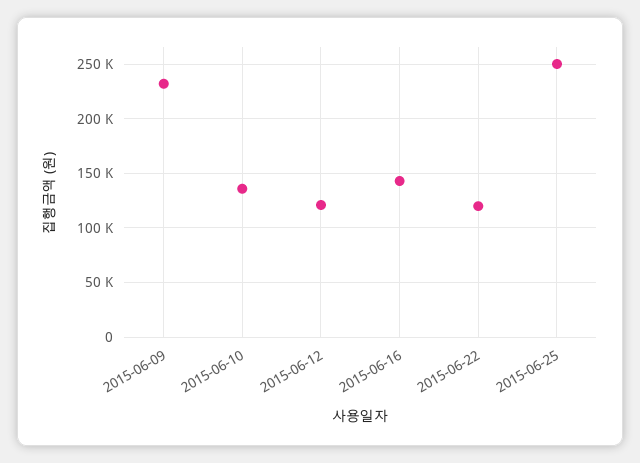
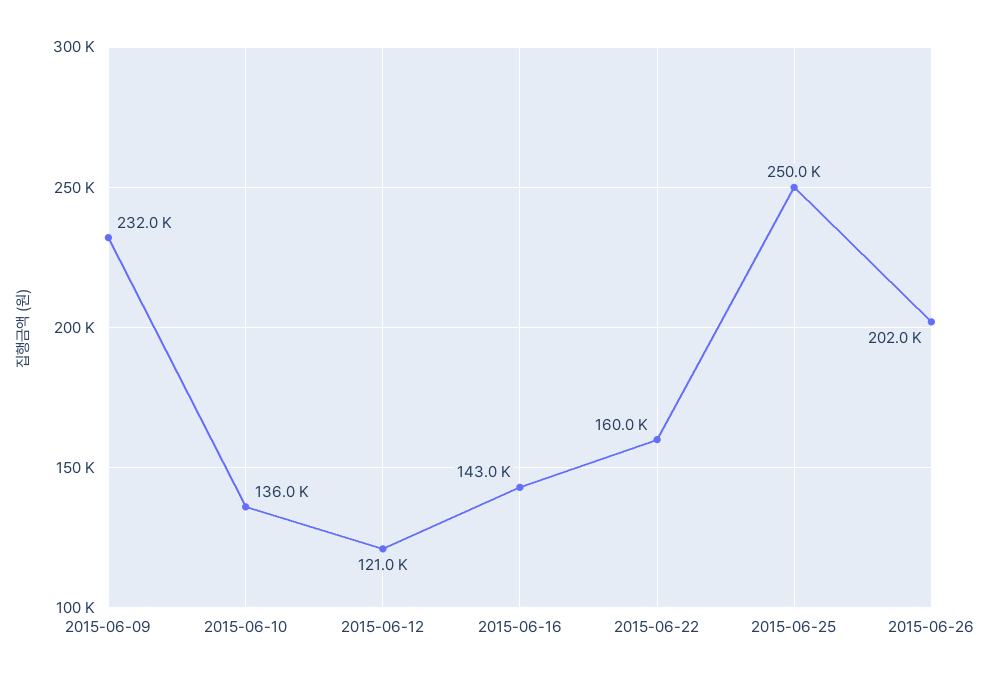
2015-06-22: 120000 -> 160000
2015-06-26: none -> 202000

